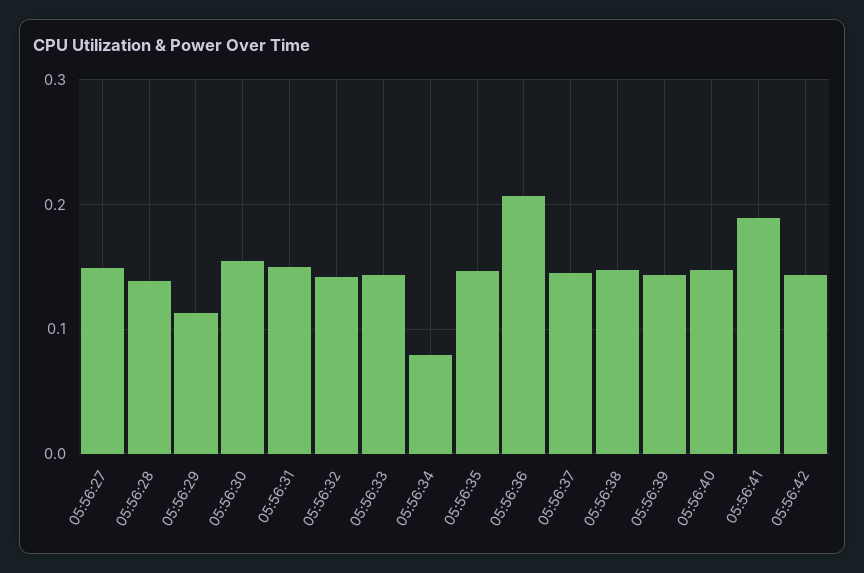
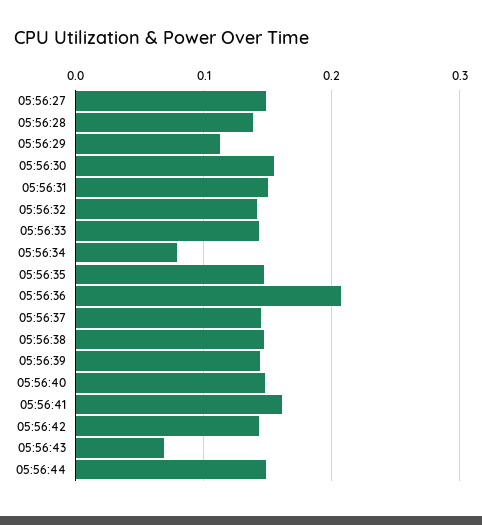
05:56:41: 0.19 -> 0.16
05:56:43: none -> 0.07
05:56:44: none -> 0.15

